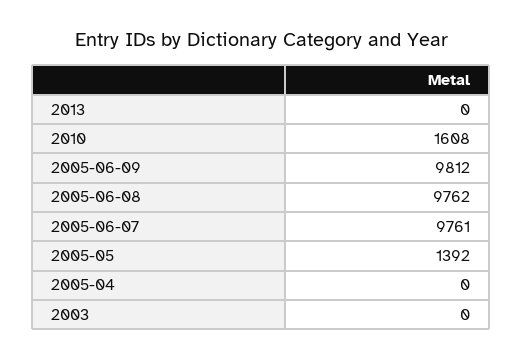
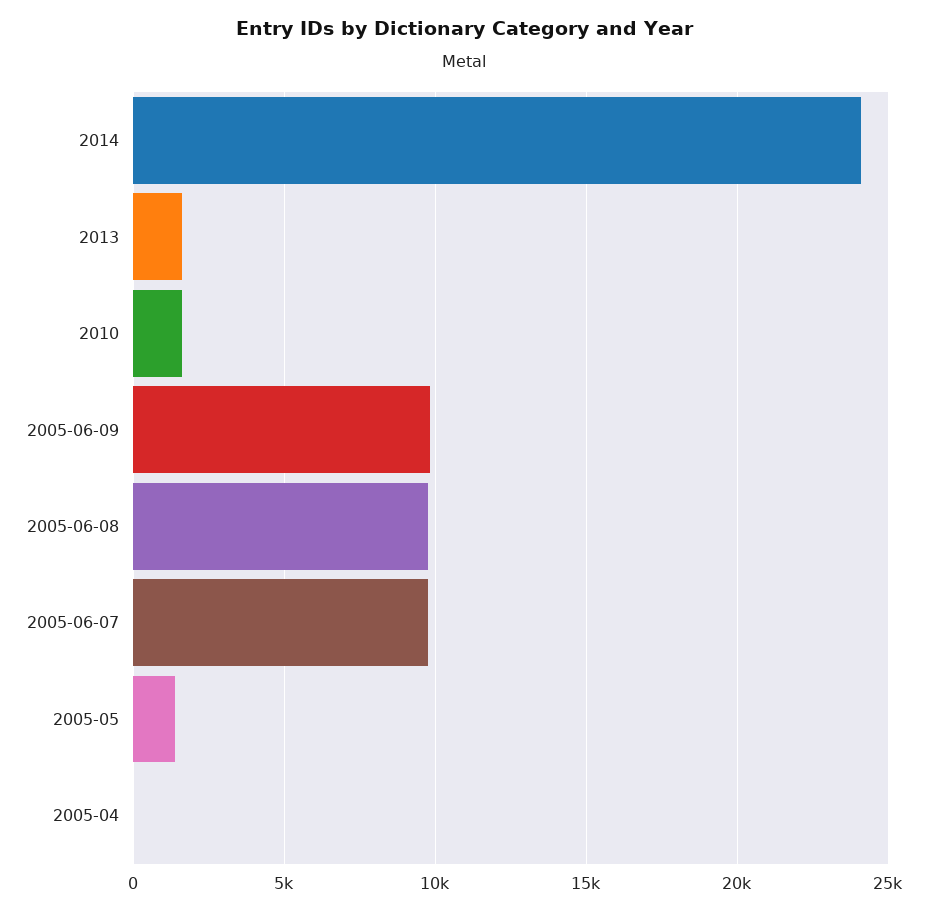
2013: 0 -> 1500
2003: 0 -> none
2014: none -> 24000

